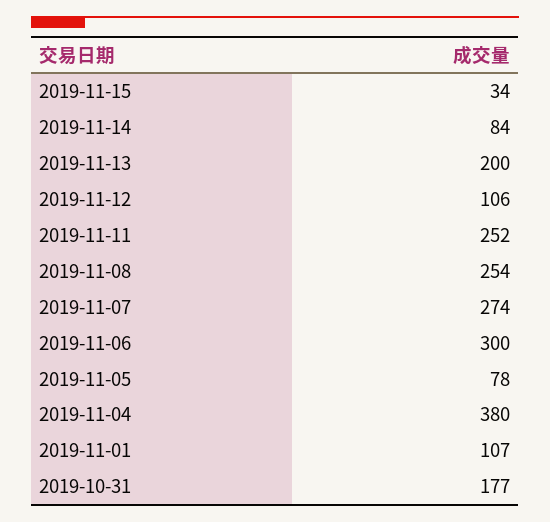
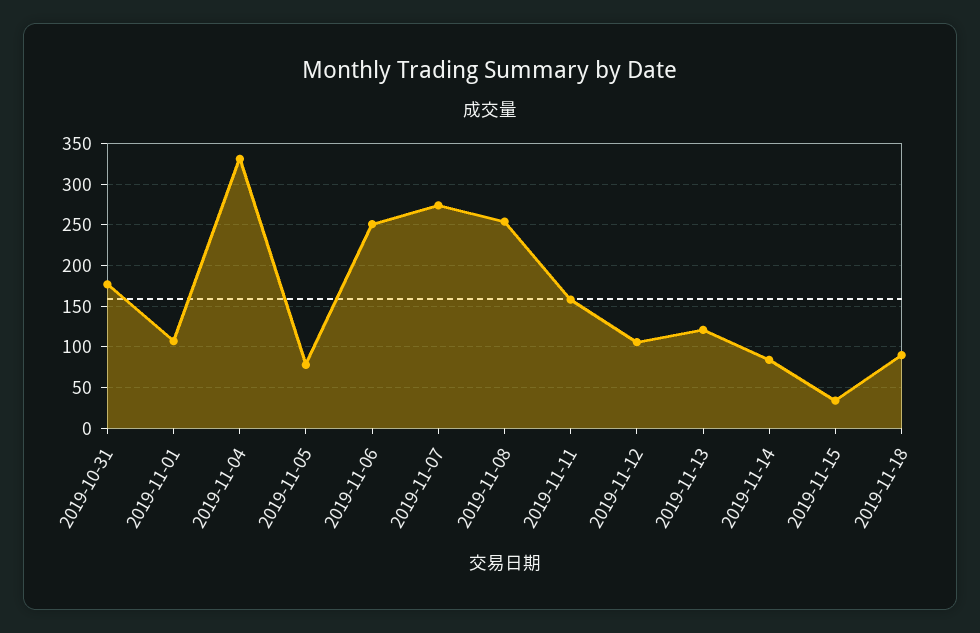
2019-11-13: 200 -> 120
2019-11-11: 252 -> 160
2019-11-06: 300 -> 250
2019-11-04: 380 -> 330
2019-11-18: none -> 90

